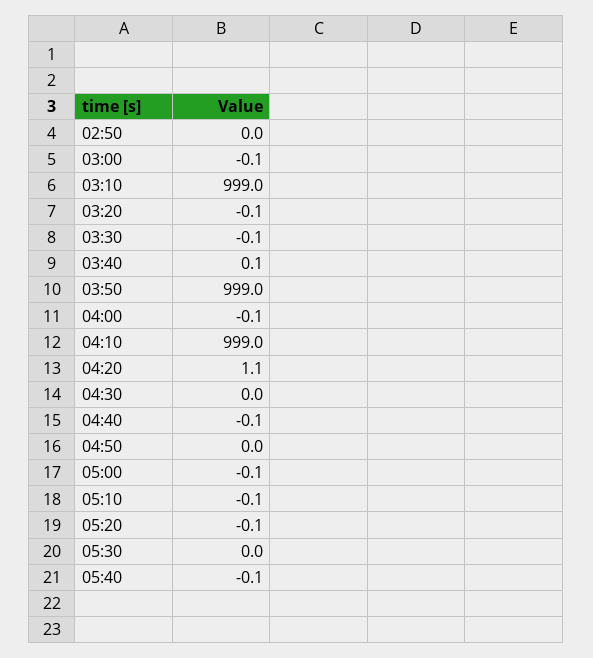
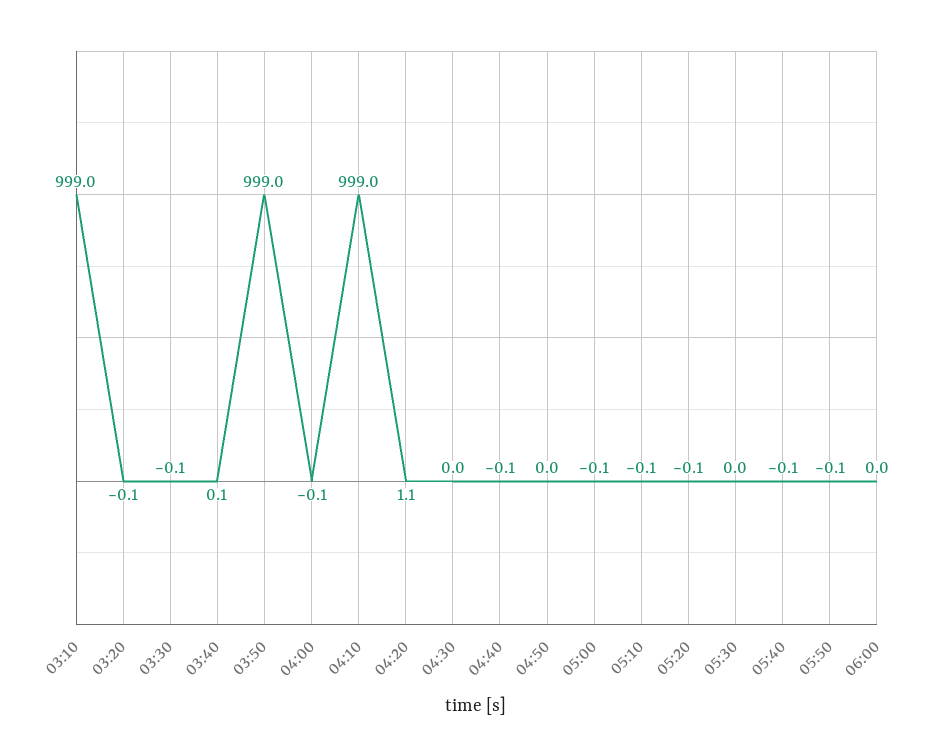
02:50: 0 -> none
03:00: -0.1 -> none
05:50: none -> -0.1
06:00: none -> 0

